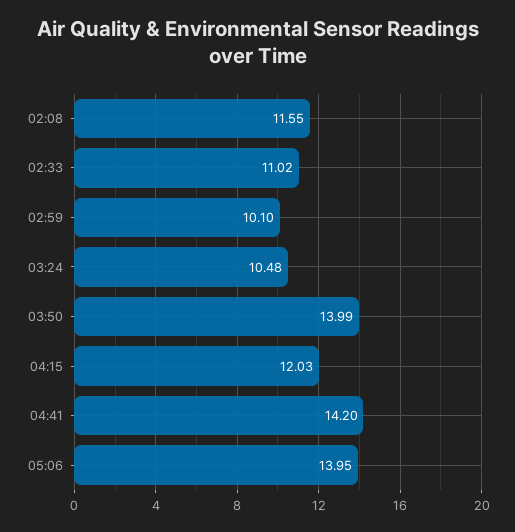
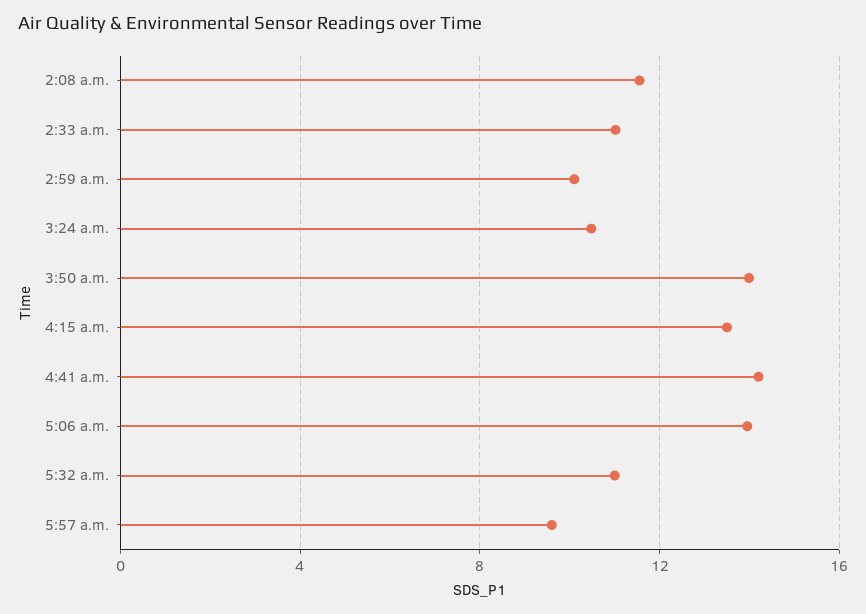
04:15: 12.03 -> 13.5
5:32 a.m.: none -> 11
5:57 a.m.: none -> 9.5

